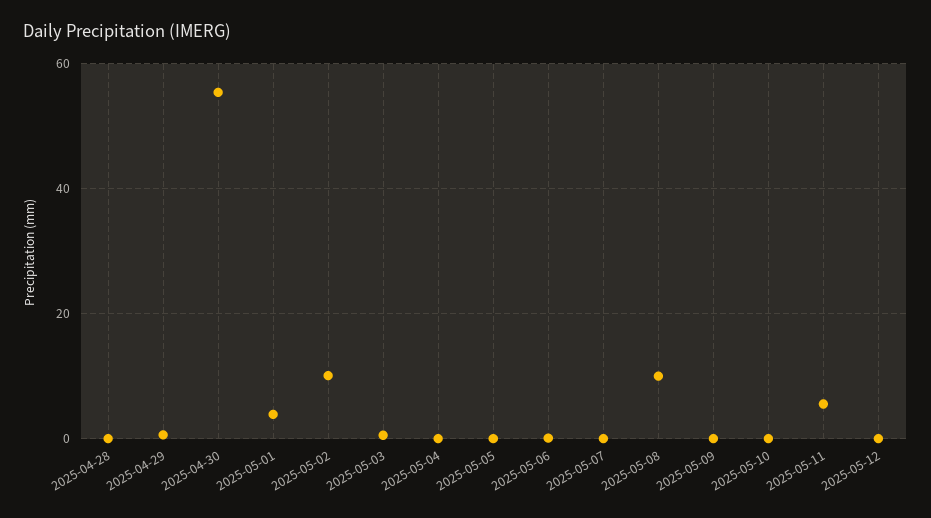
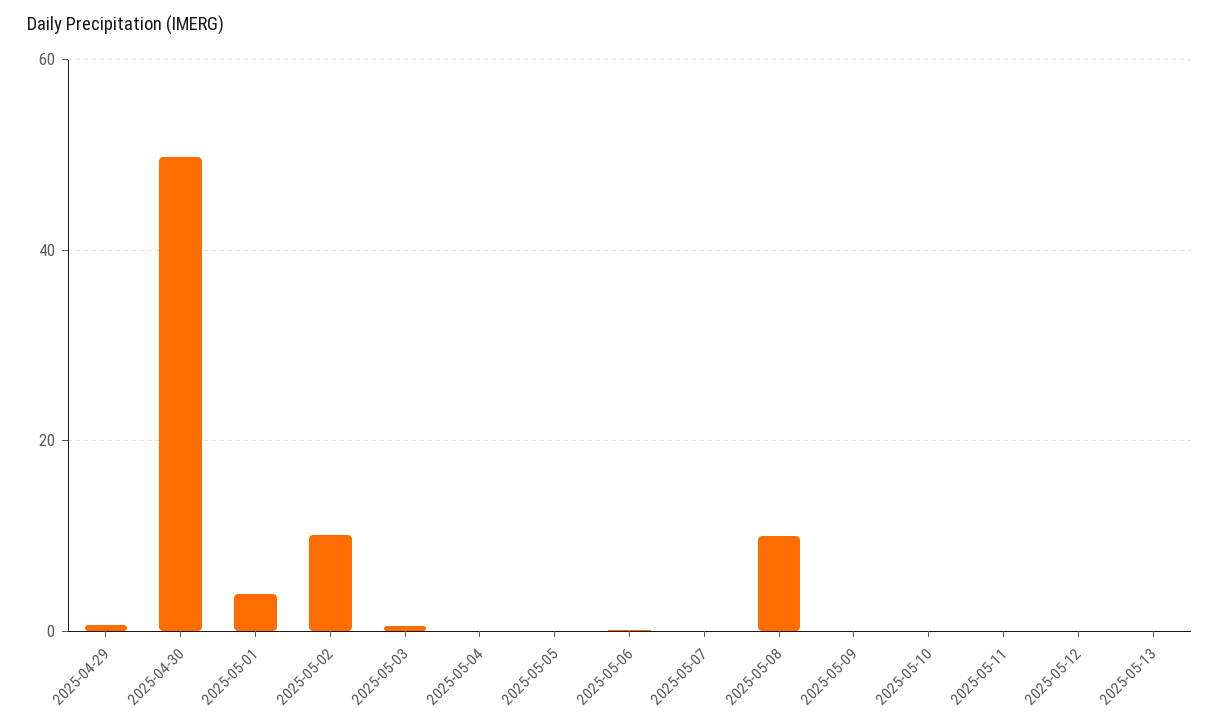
2025-04-28: 0 -> none
2025-04-30: 56 -> 50
2025-05-11: 6 -> 0
2025-05-13: none -> 0

